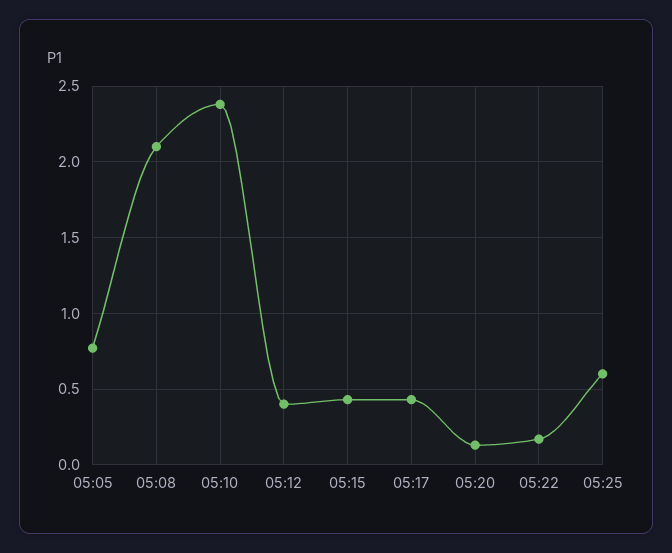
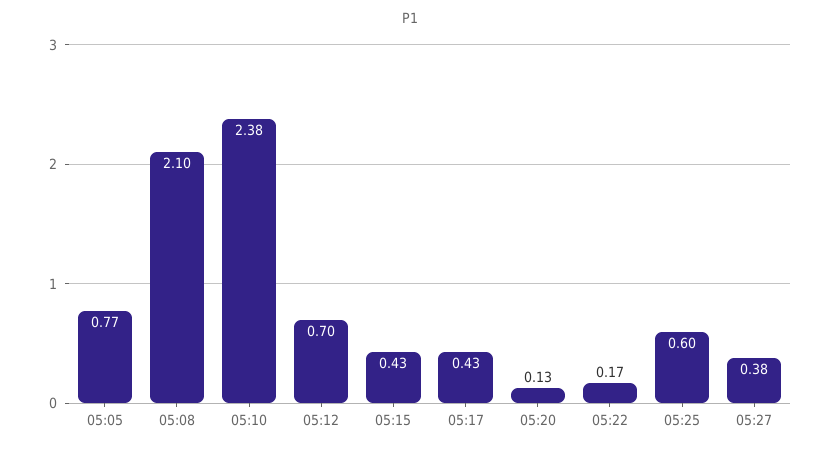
05:12: 0.4 -> 0.7
05:27: none -> 0.38

